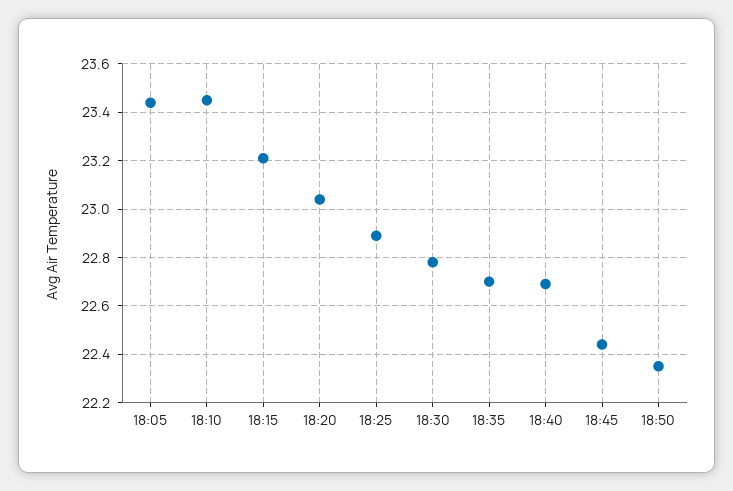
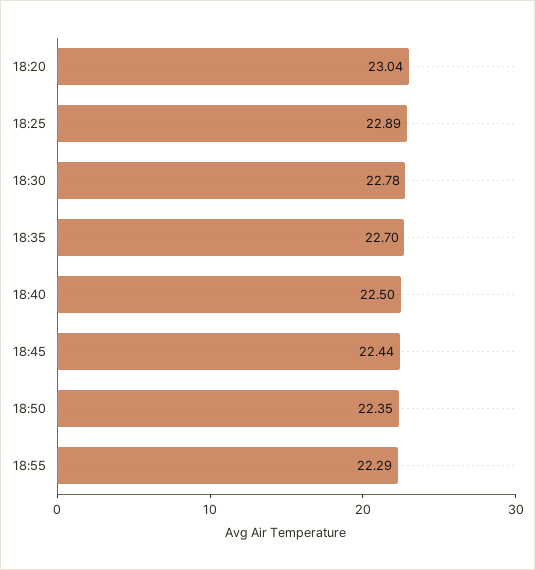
18:05: 23.45 -> none
18:10: 23.45 -> none
18:15: 23.2 -> none
18:40: 22.7 -> 22.5
18:55: none -> 22.29

